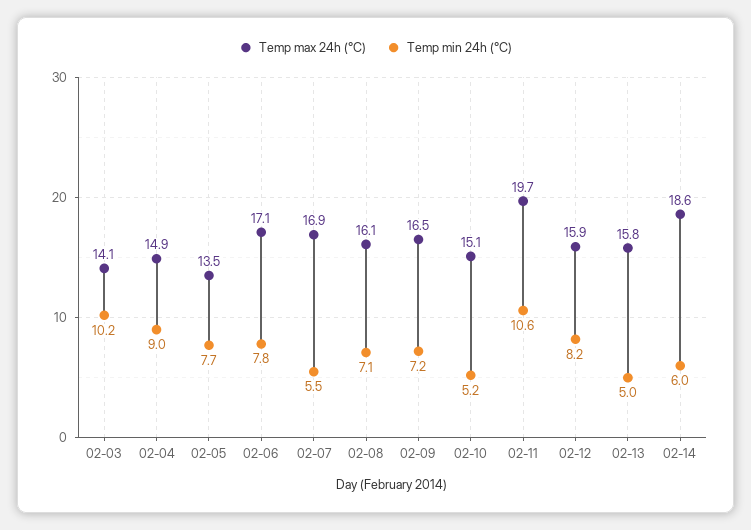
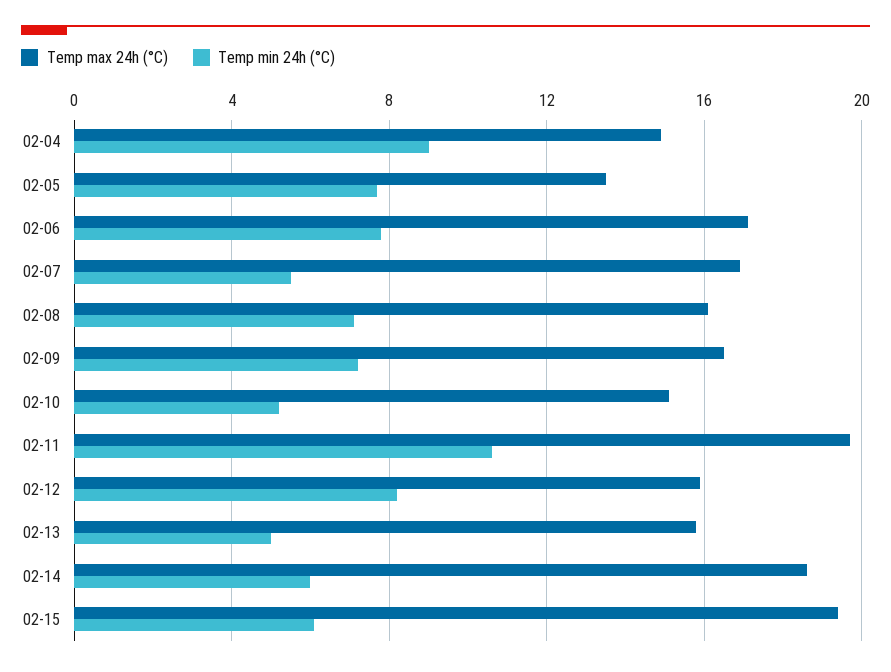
Temp max 24h (°C), 02-03: 14.1 -> none
Temp min 24h (°C), 02-03: 10.2 -> none
Temp max 24h (°C), 02-15: none -> 19.5
Temp min 24h (°C), 02-15: none -> 6

